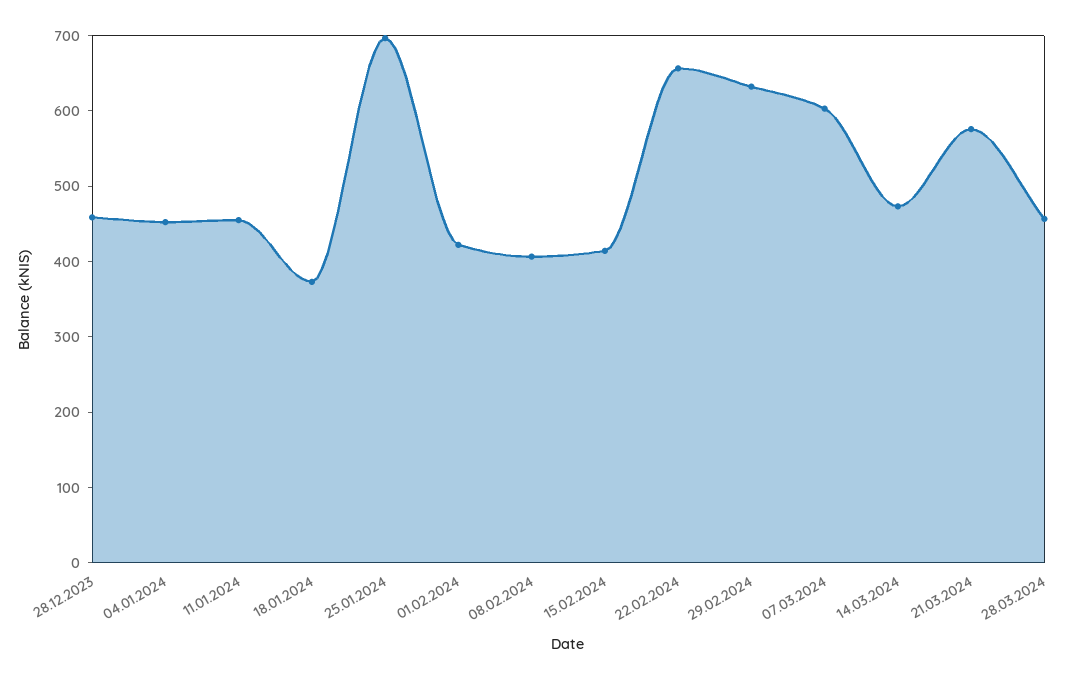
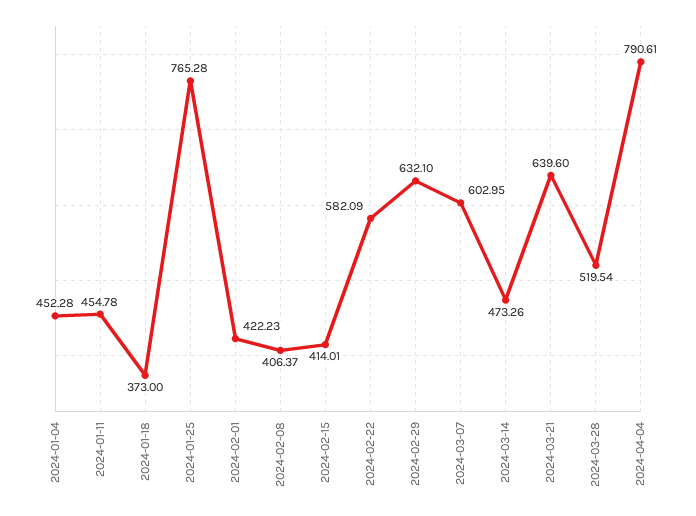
28.12.2023: 460 -> none
25.01.2024: 700 -> 765.28
22.02.2024: 660 -> 582.09
21.03.2024: 580 -> 639.6
28.03.2024: 460 -> 519.54
2024-04-04: none -> 790.61

